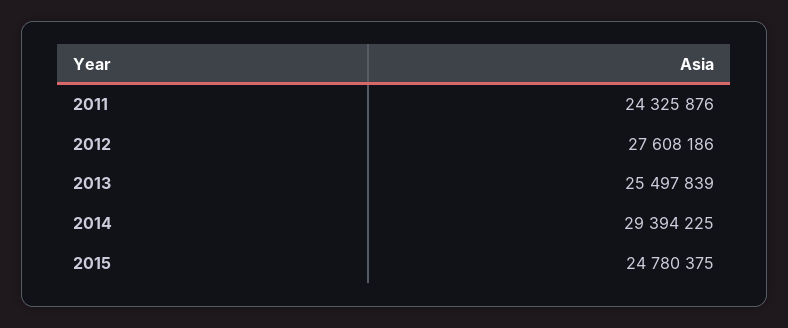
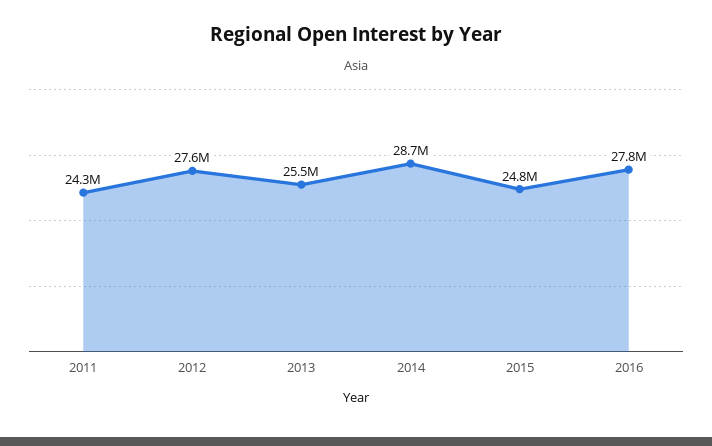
2014: 29394225 -> 28700000
2016: none -> 27800000

